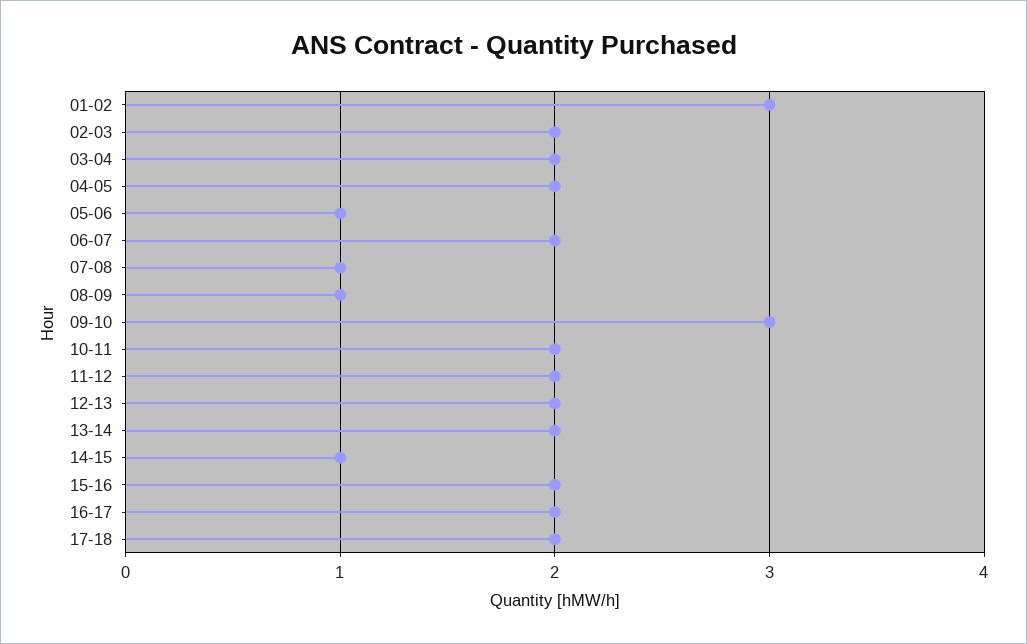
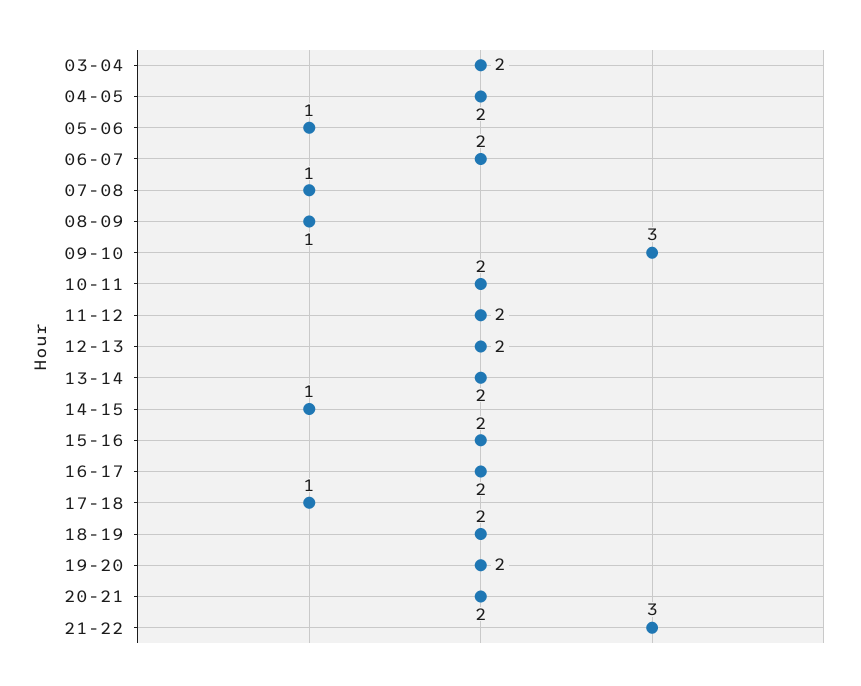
01-02: 3 -> none
02-03: 2 -> none
17-18: 2 -> 1
18-19: none -> 2
19-20: none -> 2
20-21: none -> 2
21-22: none -> 3

